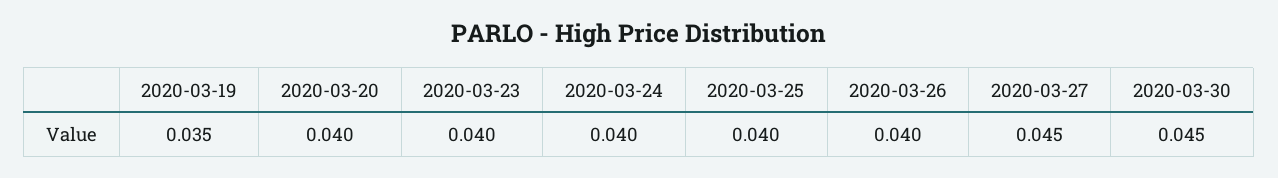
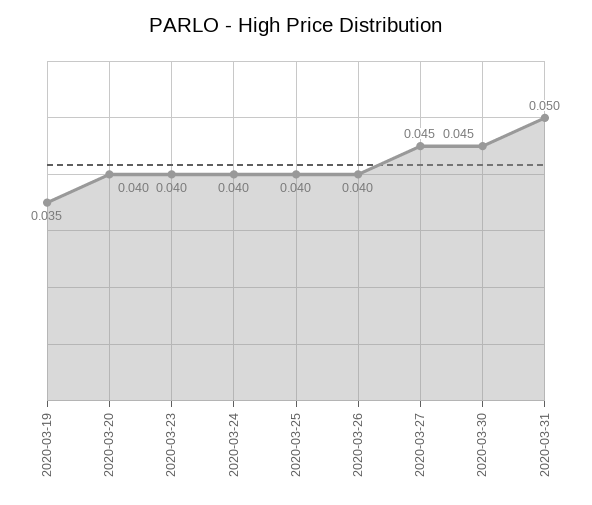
2020-03-31: none -> 0.05

